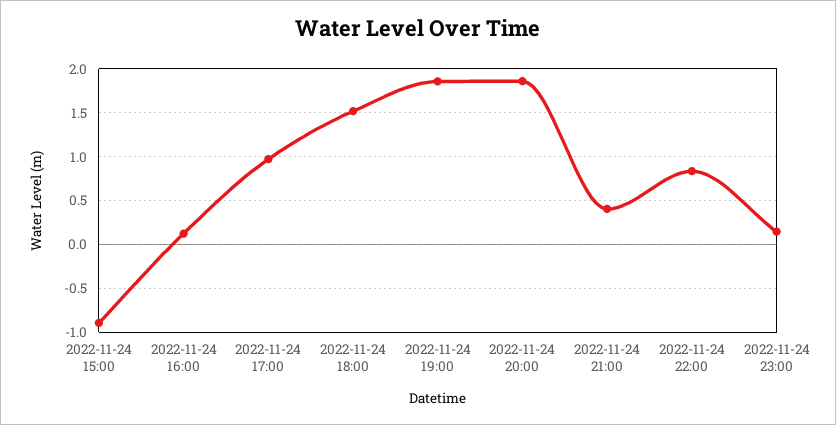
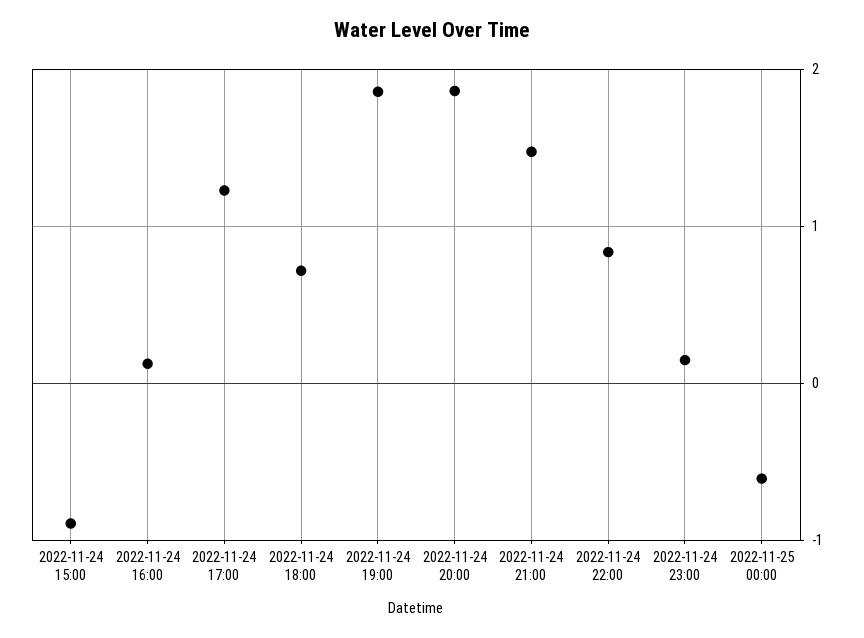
2022-11-24 17:00: 1 -> 1.2
2022-11-24 18:00: 1.5 -> 0.7
2022-11-24 21:00: 0.4 -> 1.5
2022-11-25 00:00: none -> -0.6

